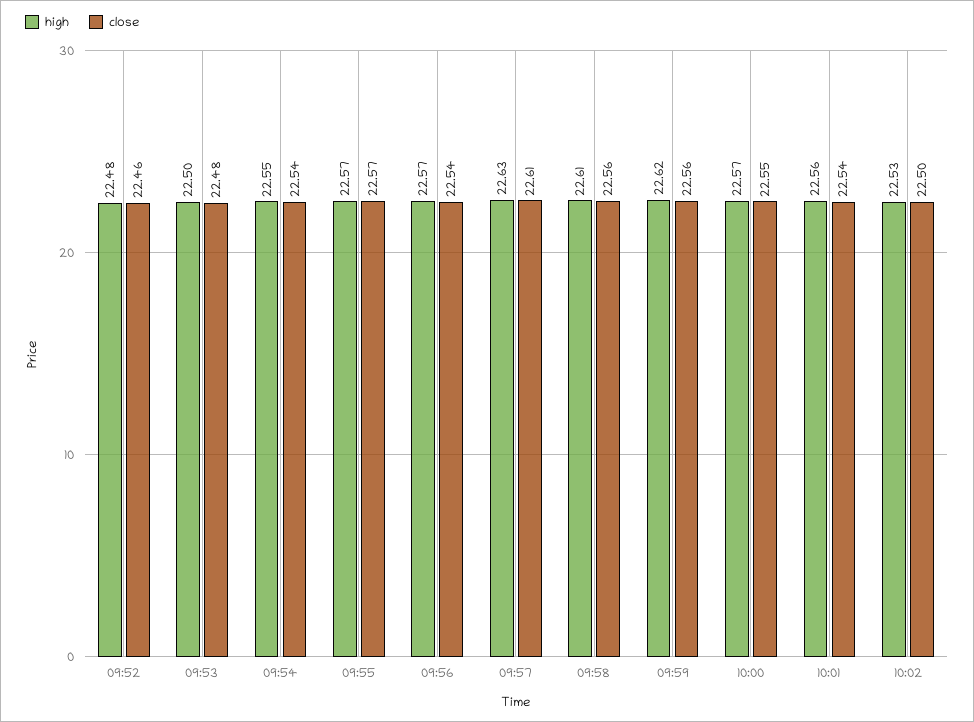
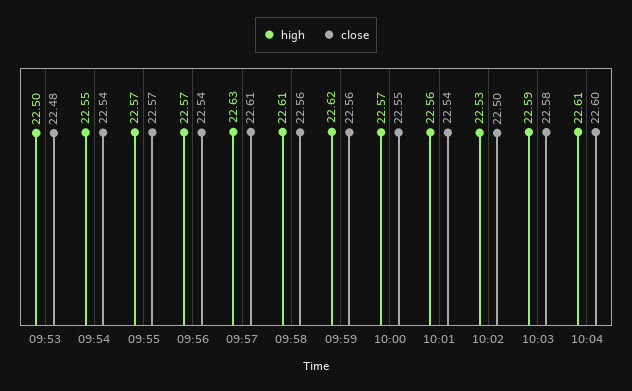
high, 09:52: 22.48 -> none
close, 09:52: 22.46 -> none
high, 10:03: none -> 22.59
close, 10:03: none -> 22.58
high, 10:04: none -> 22.61
close, 10:04: none -> 22.6

